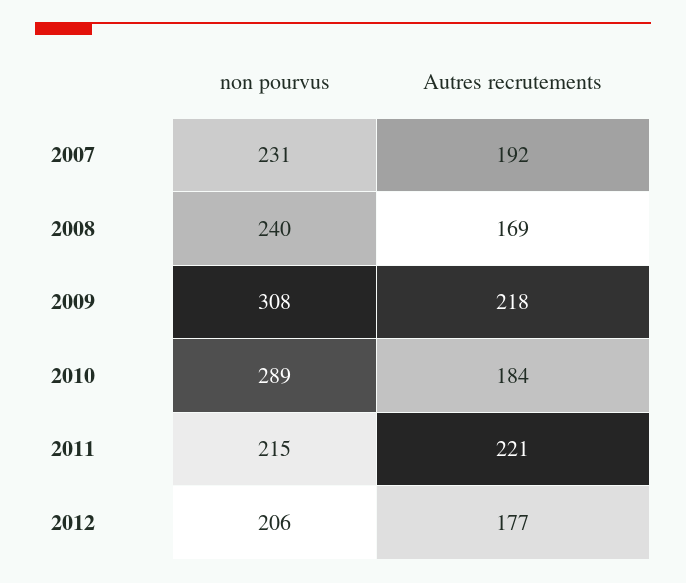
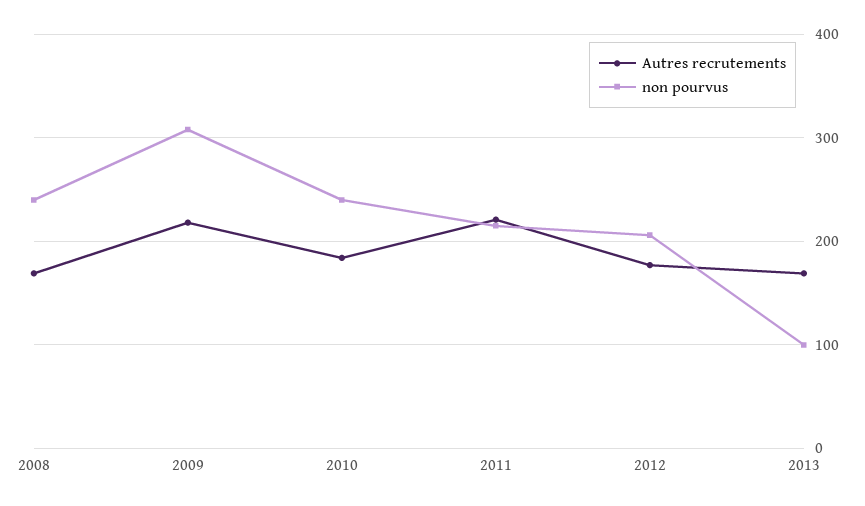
non pourvus, 2007: 231 -> none
Autres recrutements, 2007: 192 -> none
non pourvus, 2010: 289 -> 240
Autres recrutements, 2013: none -> 170
non pourvus, 2013: none -> 100

